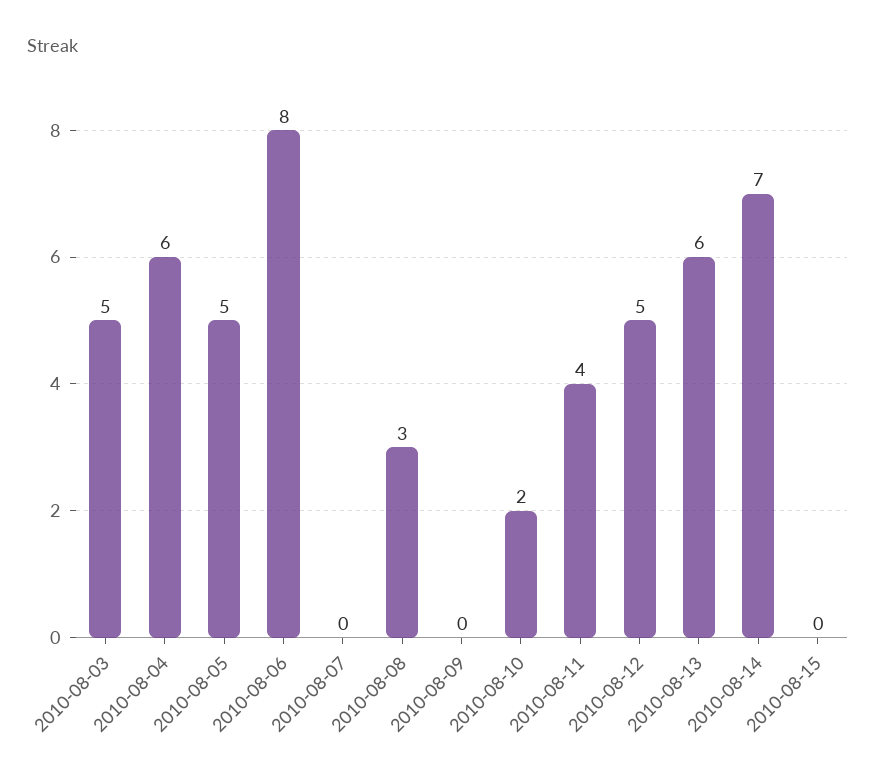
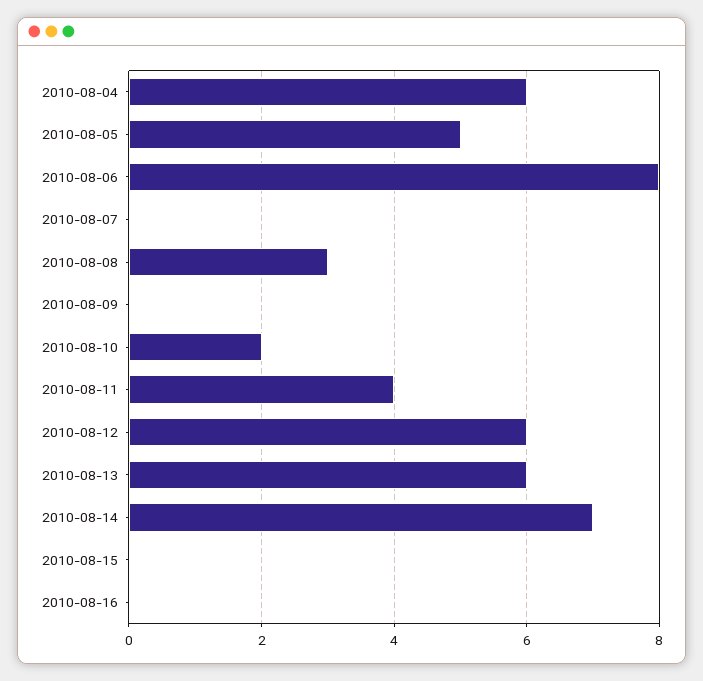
2010-08-03: 5 -> none
2010-08-12: 5 -> 6
2010-08-16: none -> 0

